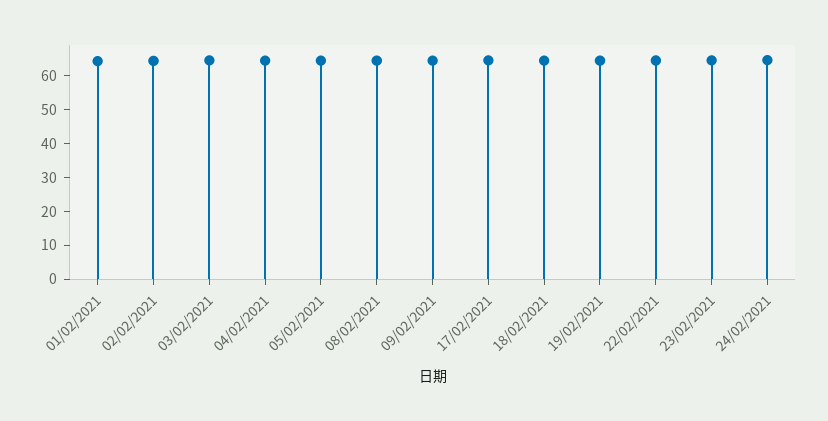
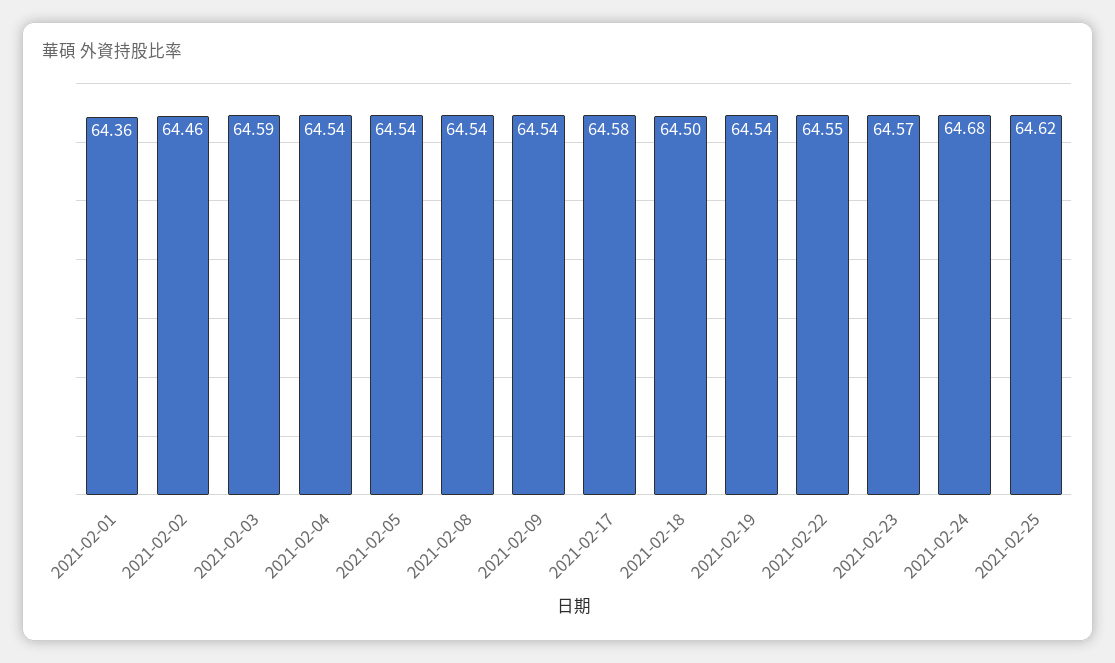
2021-02-25: none -> 64.62

